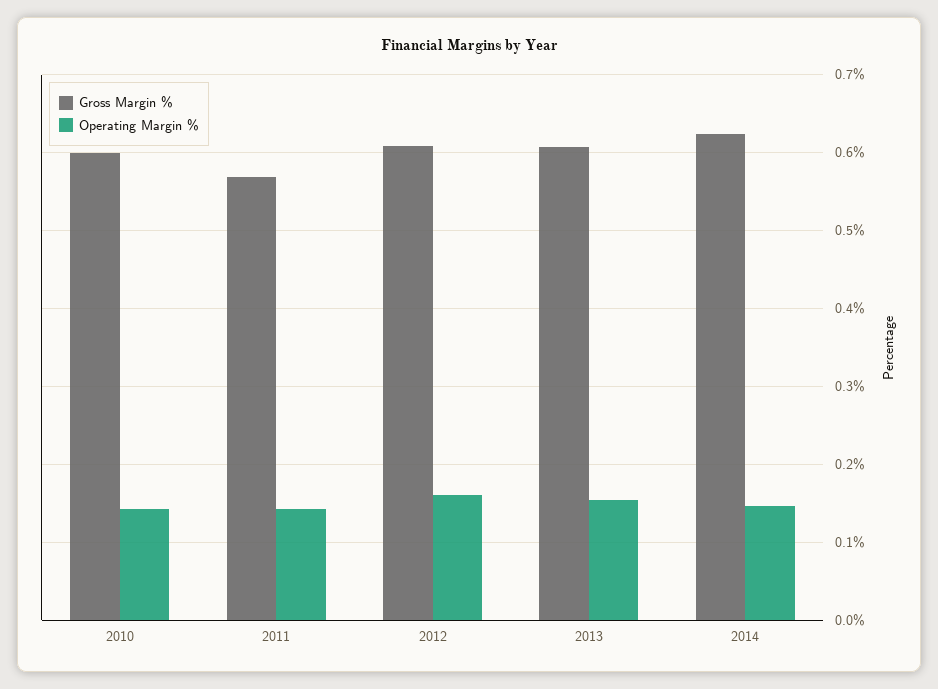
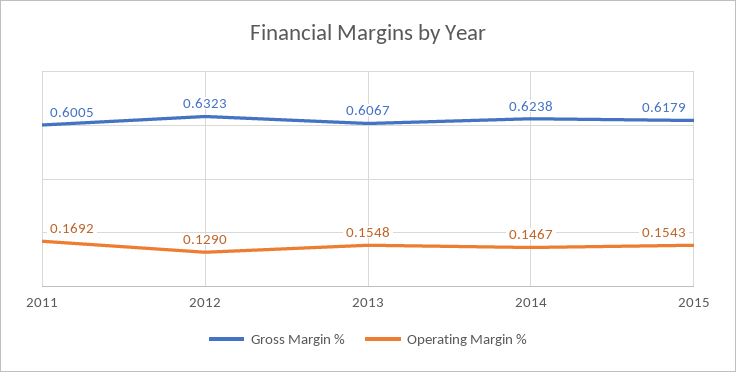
Gross Margin %, 2010: 0.6 -> none
Operating Margin %, 2010: 0.14 -> none
Gross Margin %, 2011: 0.57 -> 0.6005
Operating Margin %, 2011: 0.14 -> 0.1692
Gross Margin %, 2012: 0.61 -> 0.6323
Operating Margin %, 2012: 0.16 -> 0.129
Gross Margin %, 2015: none -> 0.6179
Operating Margin %, 2015: none -> 0.1543

